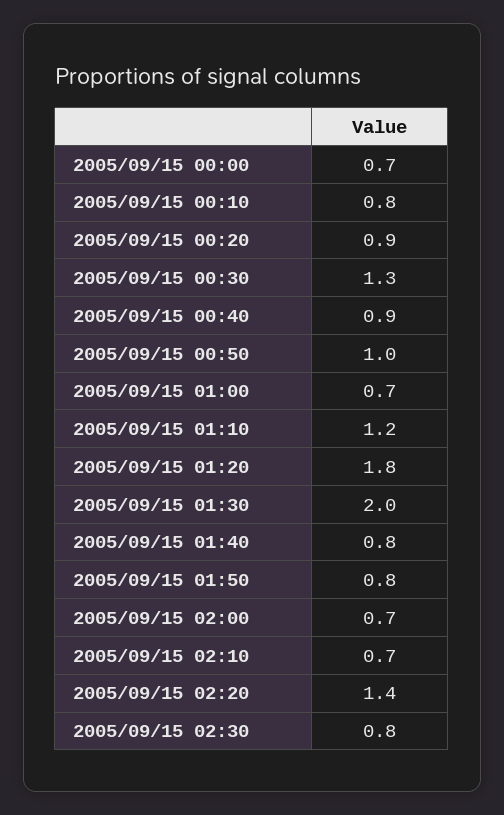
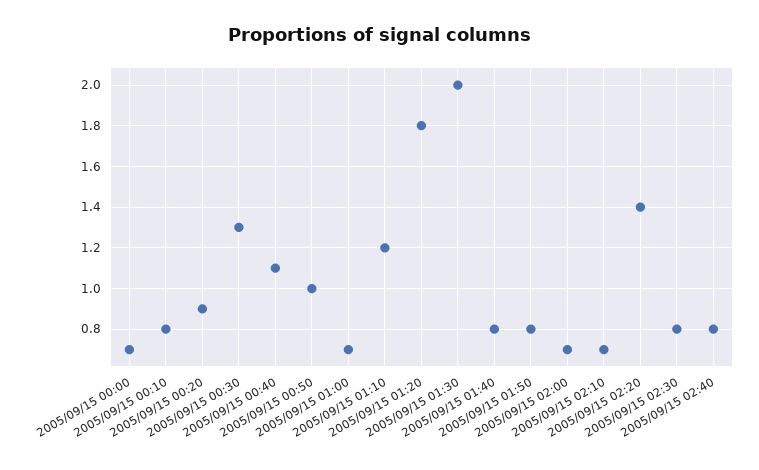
2005/09/15 00:40: 0.9 -> 1.1
2005/09/15 02:40: none -> 0.8

